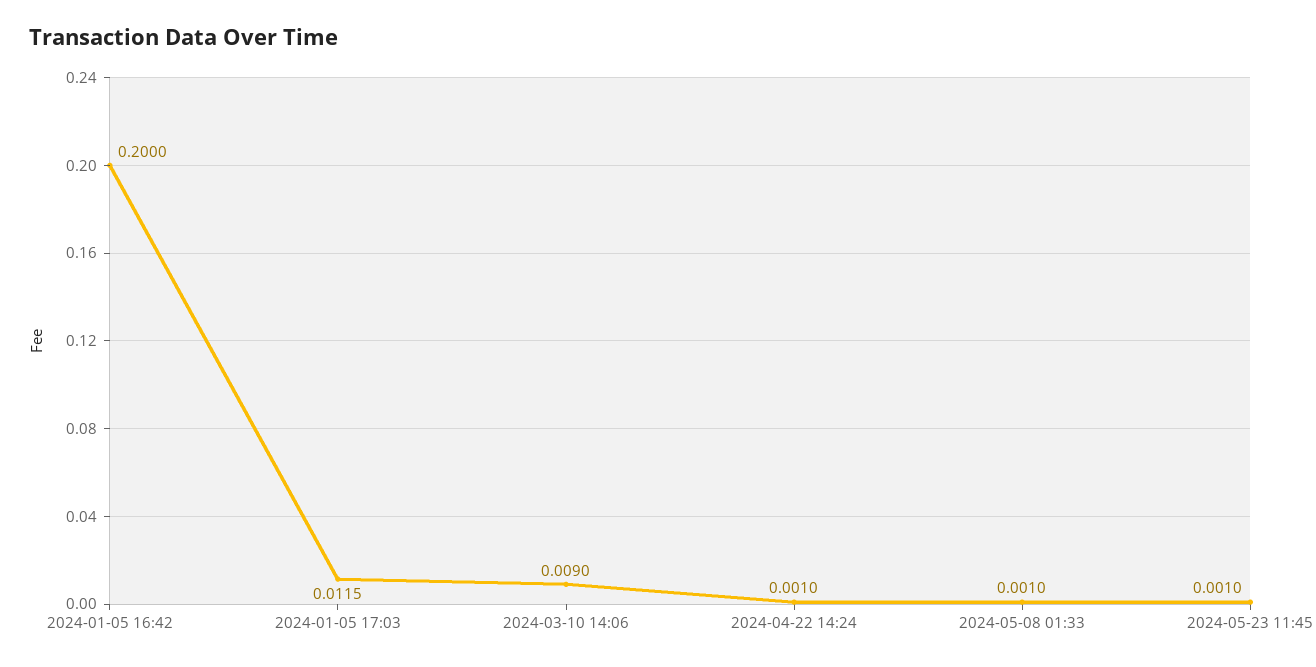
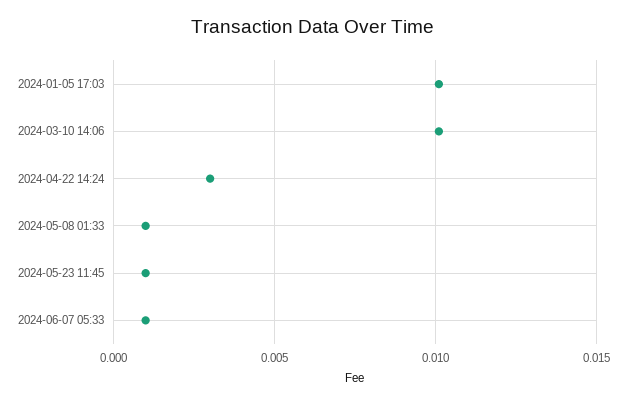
2024-01-05 16:42: 0.2 -> none
2024-01-05 17:03: 0.0115 -> 0.01
2024-03-10 14:06: 0.009 -> 0.01
2024-04-22 14:24: 0.001 -> 0.003
2024-06-07 05:33: none -> 0.001

